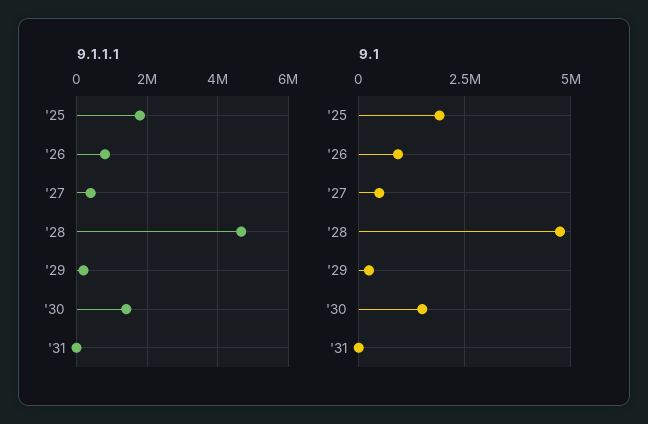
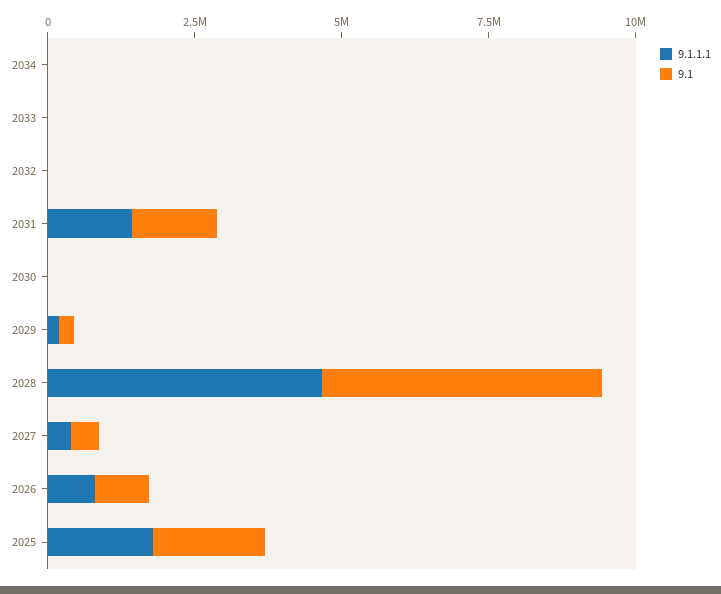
9.1.1.1, '30: 1400000 -> 0
9.1.1.1, '31: 0 -> 1500000
9.1, '30: 1500000 -> 0
9.1, '31: 0 -> 1500000
9.1.1.1, 2034: none -> 0
9.1, 2034: none -> 0
9.1.1.1, 2033: none -> 0
9.1, 2033: none -> 0
9.1.1.1, 2032: none -> 0
9.1, 2032: none -> 0

